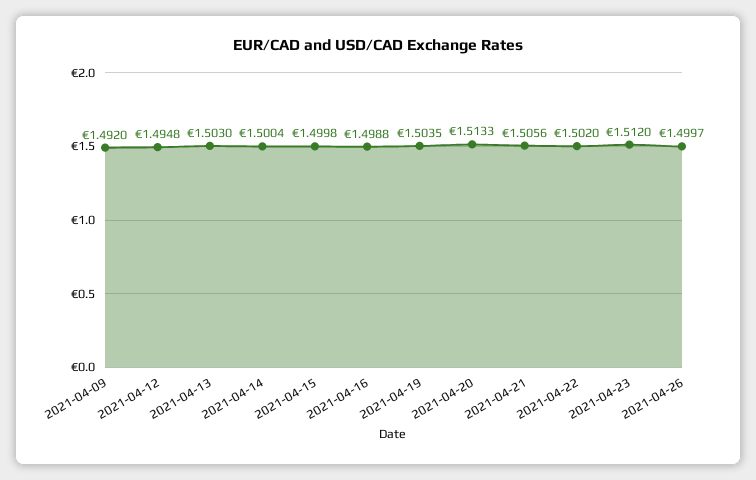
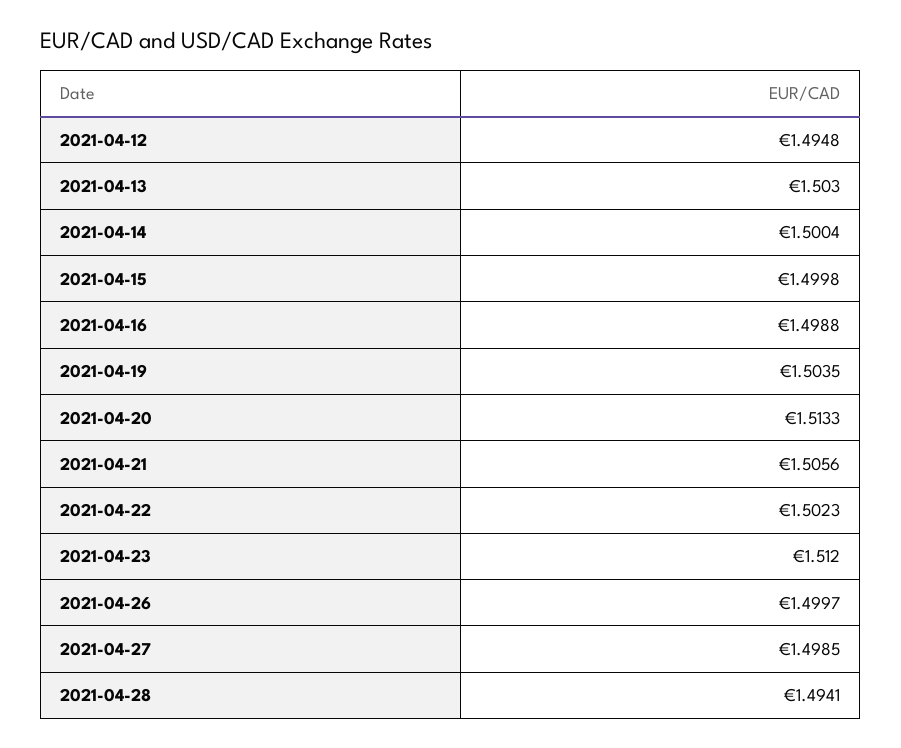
2021-04-09: 1.492 -> none
2021-04-22: 1.502 -> 1.5023
2021-04-27: none -> 1.4985
2021-04-28: none -> 1.4941

